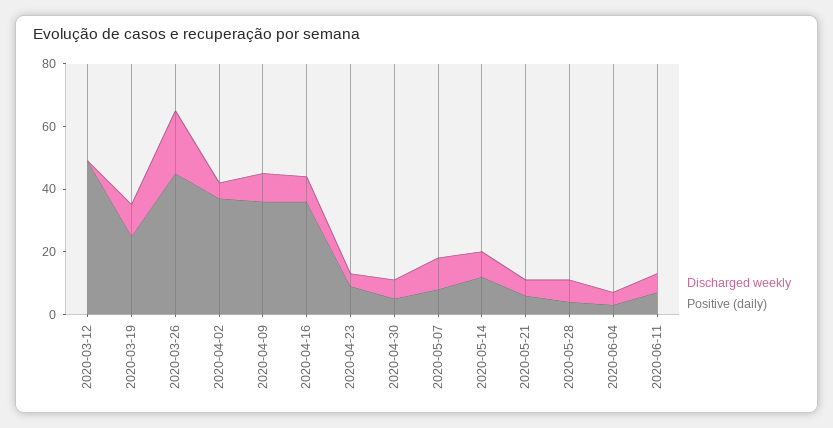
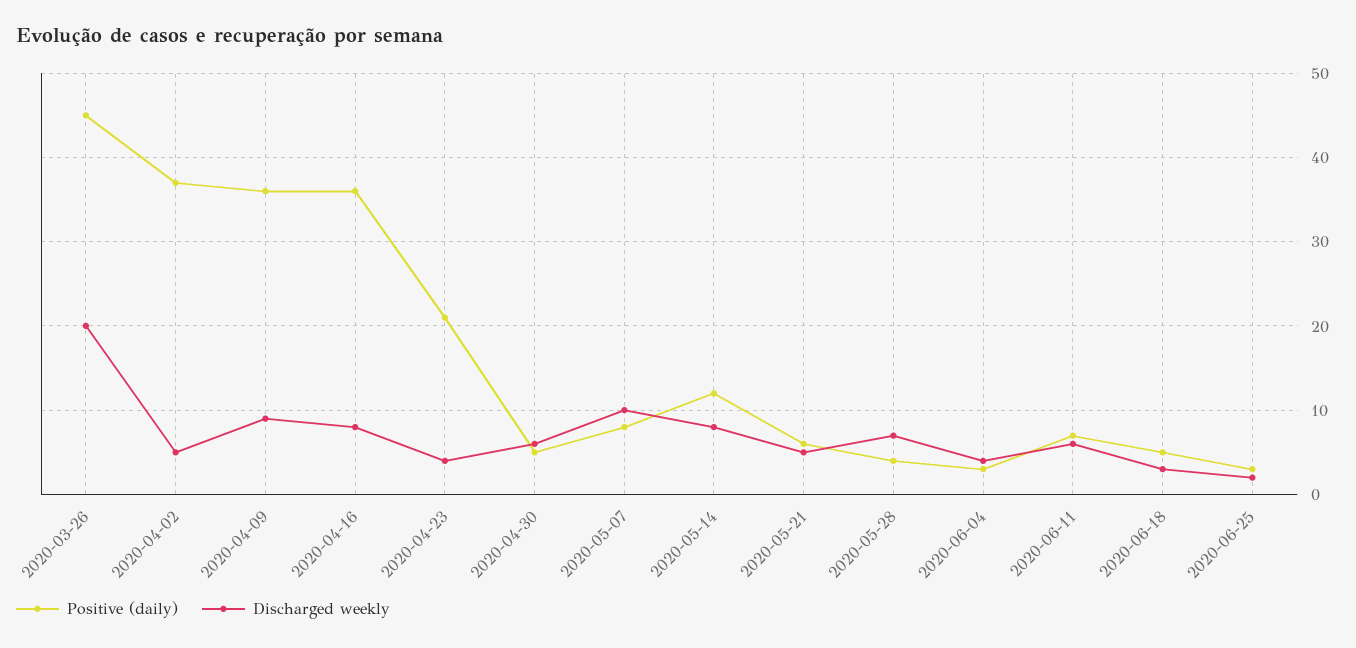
Discharged weekly, 2020-03-12: 0 -> none
Positive (daily), 2020-03-12: 50 -> none
Discharged weekly, 2020-03-19: 10 -> none
Positive (daily), 2020-03-19: 25 -> none
Positive (daily), 2020-04-23: 10 -> 21
Positive (daily), 2020-06-18: none -> 5
Discharged weekly, 2020-06-18: none -> 3
Positive (daily), 2020-06-25: none -> 3
Discharged weekly, 2020-06-25: none -> 2

